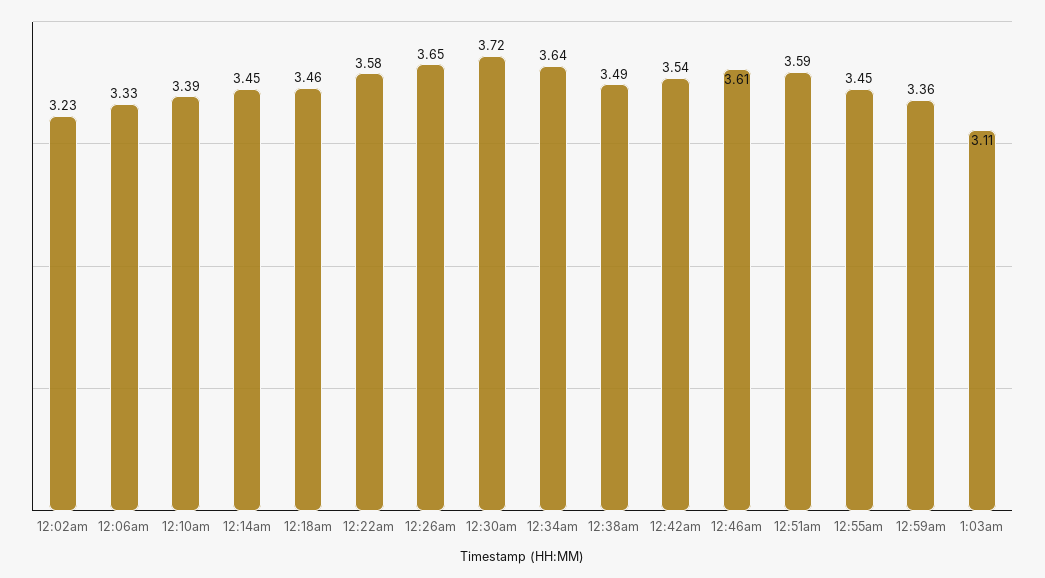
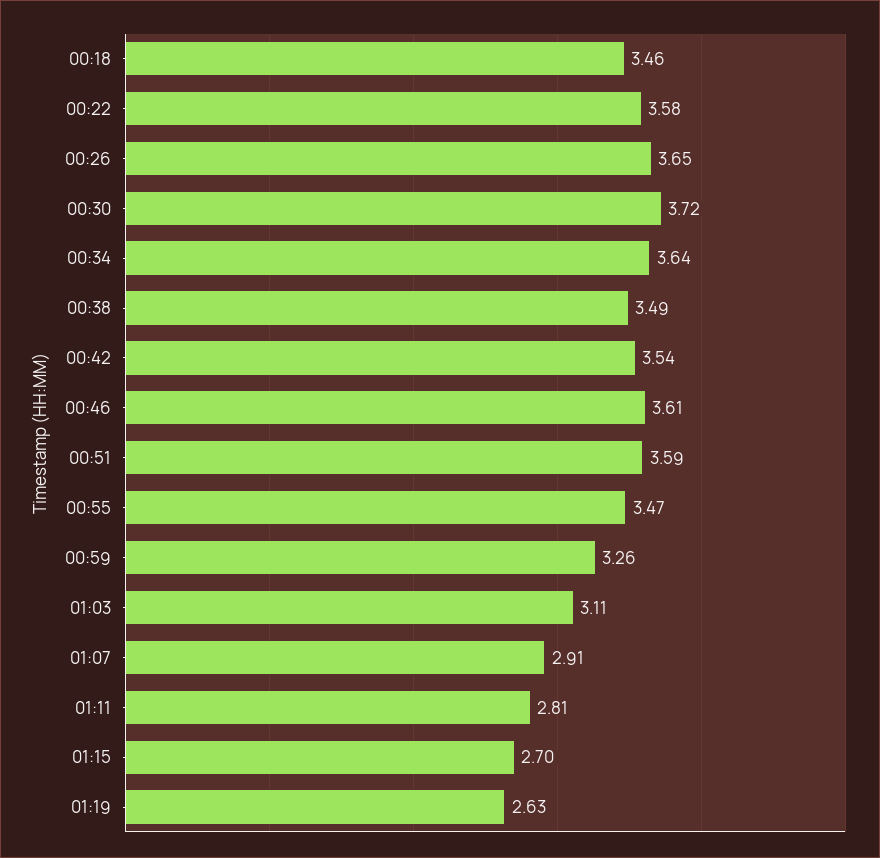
12:02am: 3.23 -> none
12:06am: 3.33 -> none
12:10am: 3.39 -> none
12:14am: 3.45 -> none
12:55am: 3.45 -> 3.47
12:59am: 3.36 -> 3.26
01:07: none -> 2.91
01:11: none -> 2.81
01:15: none -> 2.7
01:19: none -> 2.63

